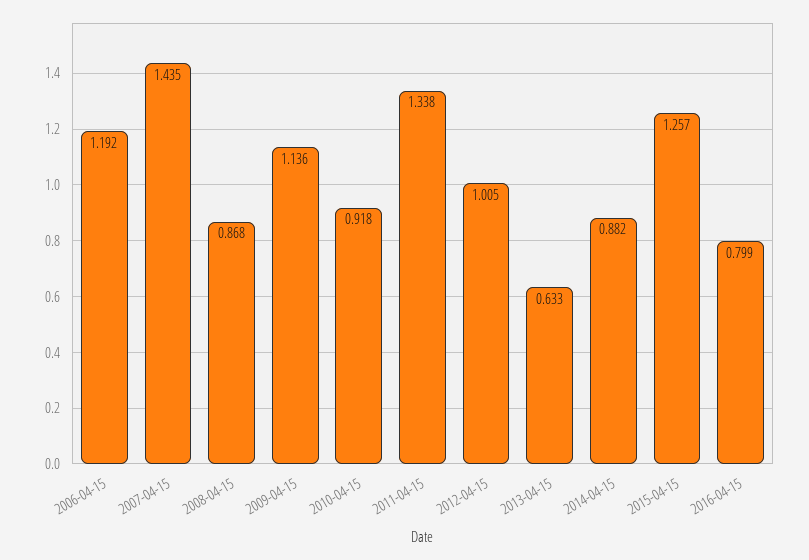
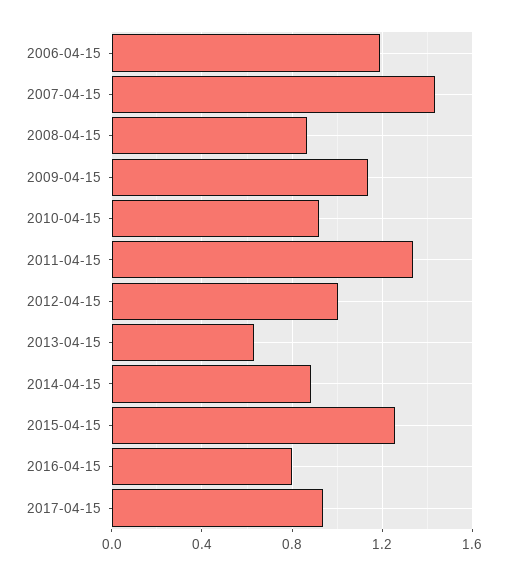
2017-04-15: none -> 0.95

